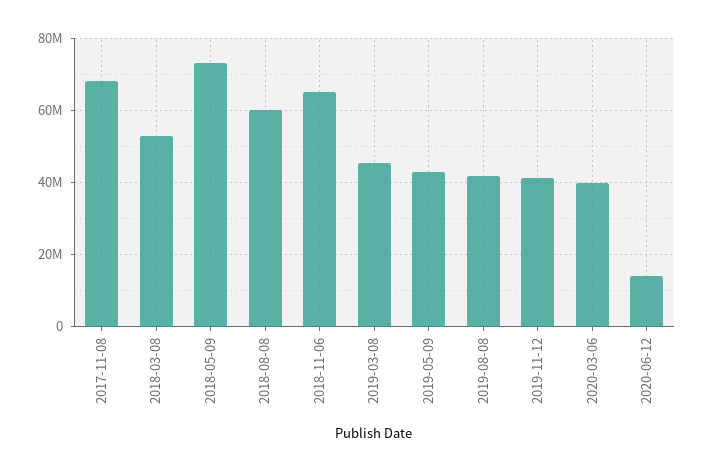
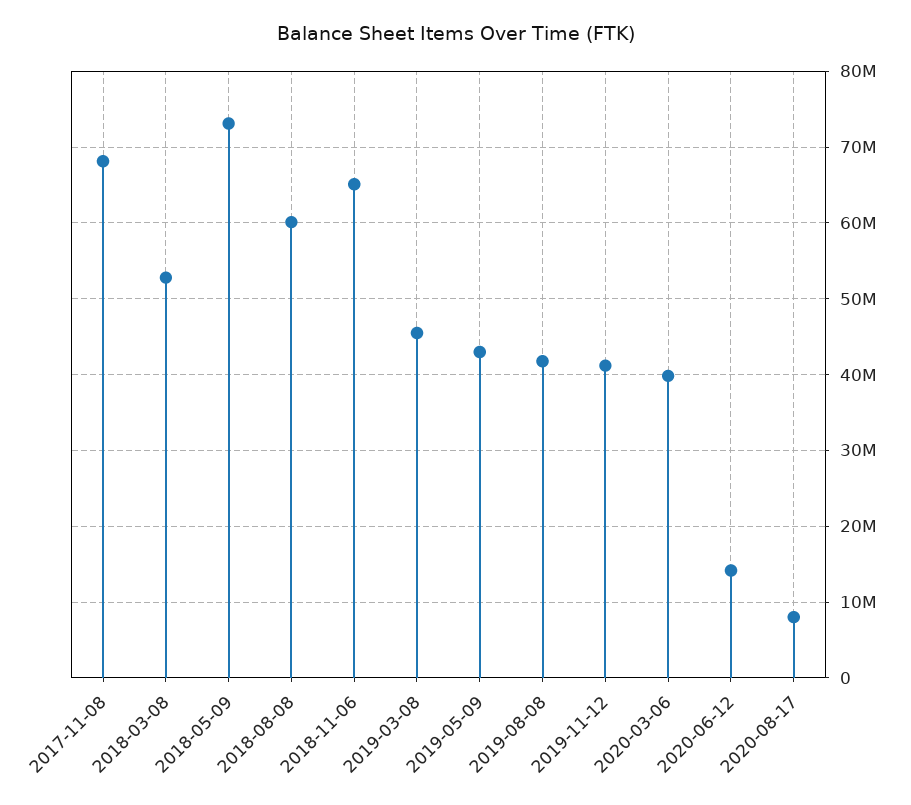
2020-08-17: none -> 8000000

